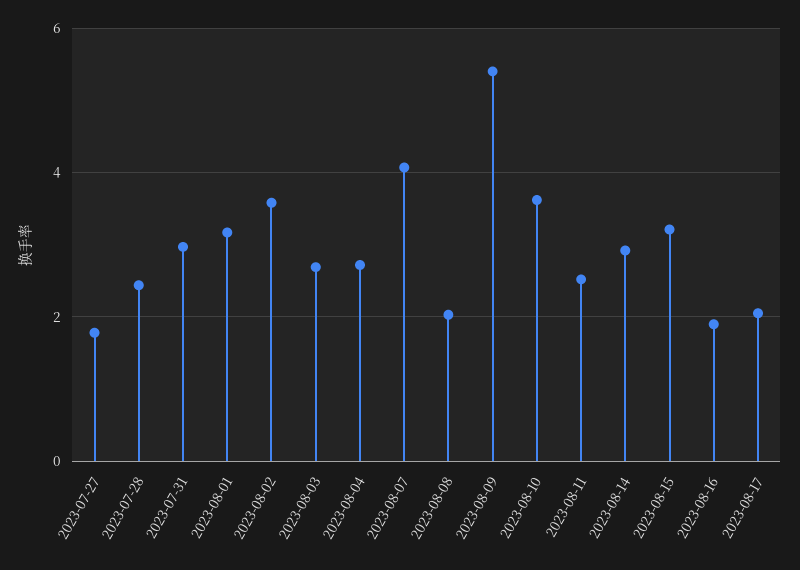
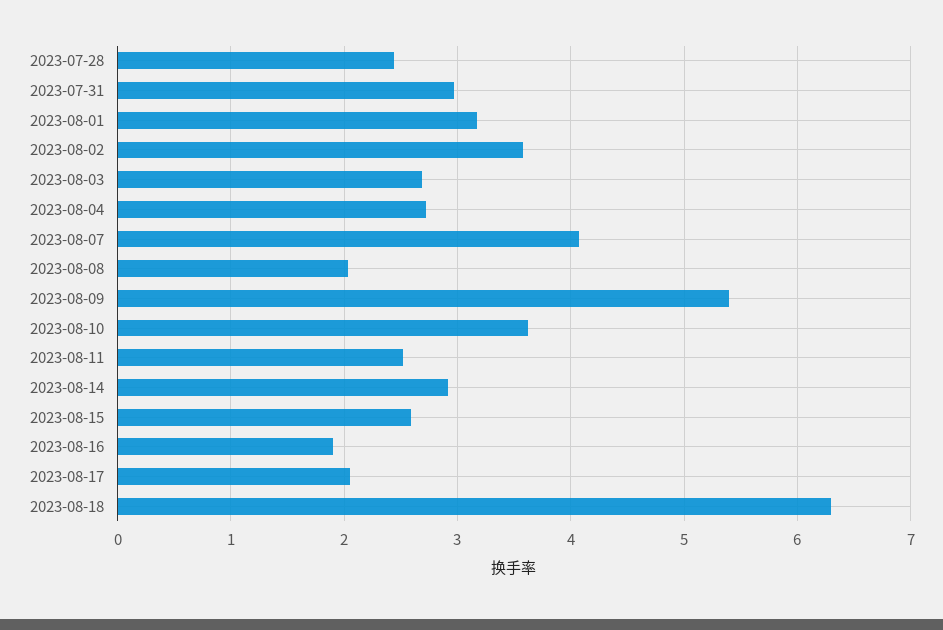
2023-07-27: 1.8 -> none
2023-08-15: 3.2 -> 2.6
2023-08-18: none -> 6.3

